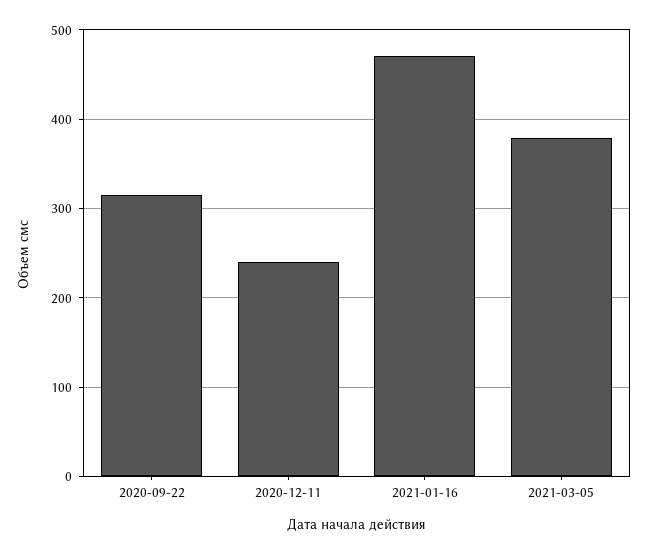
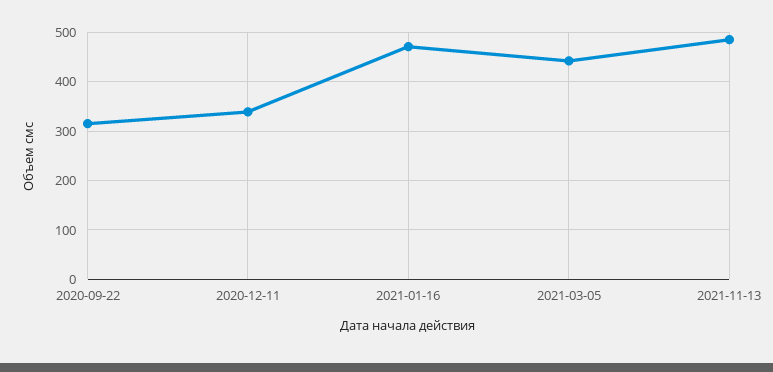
2020-12-11: 240 -> 340
2021-03-05: 380 -> 440
2021-11-13: none -> 480

